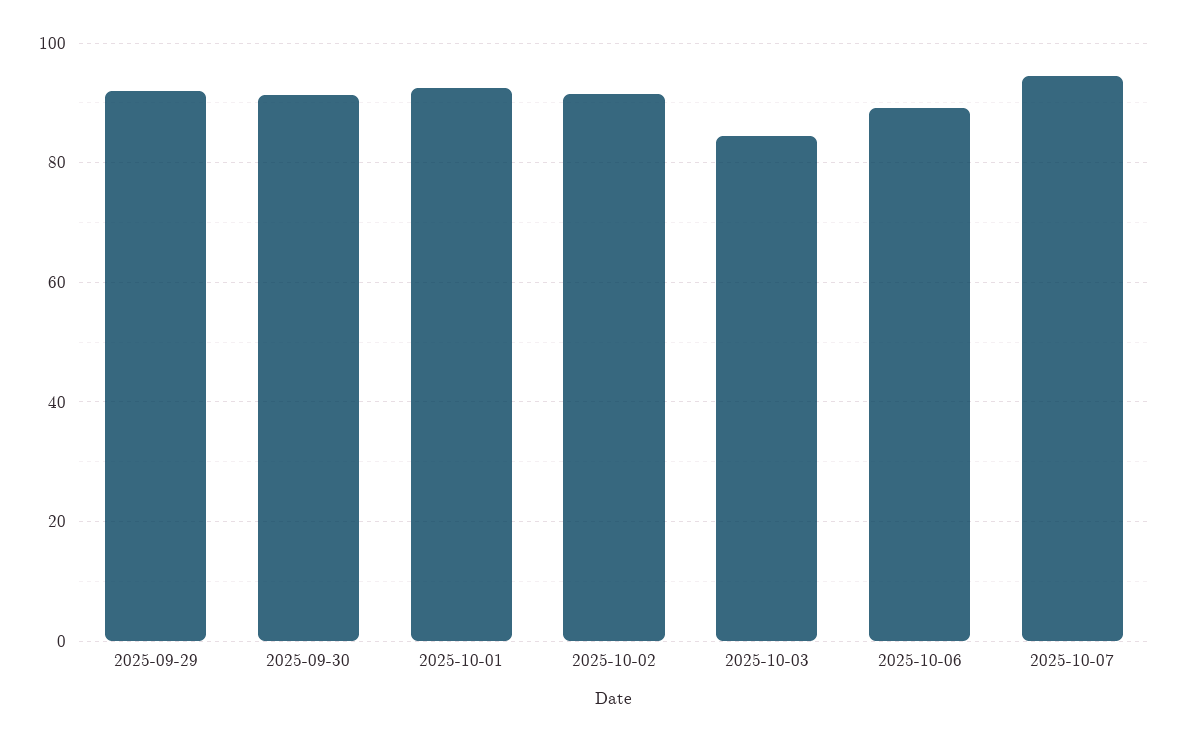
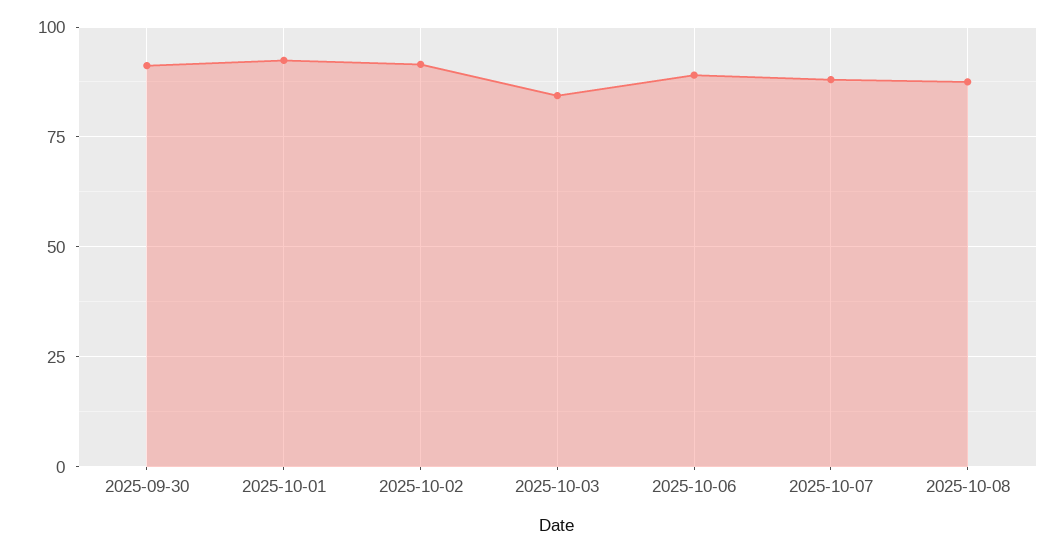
2025-09-29: 92 -> none
2025-10-07: 94 -> 87.5
2025-10-08: none -> 87.5

